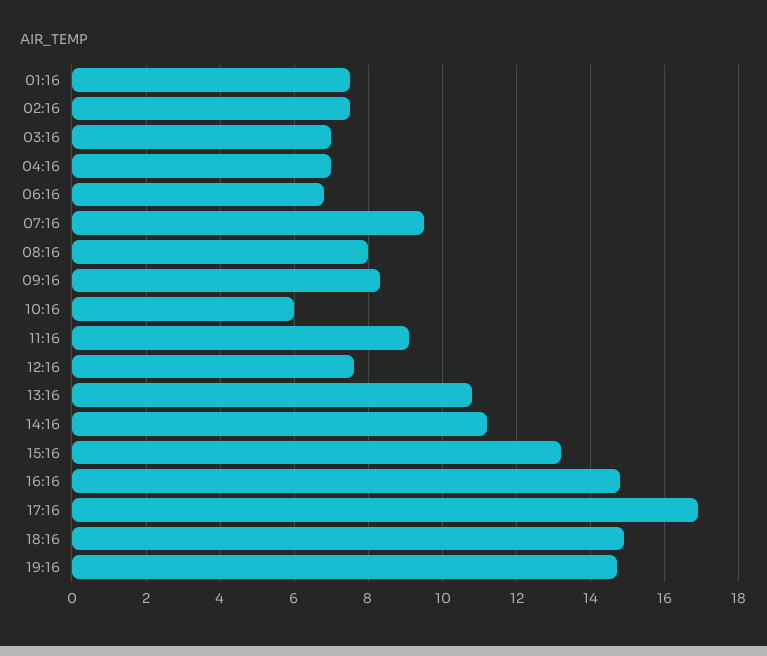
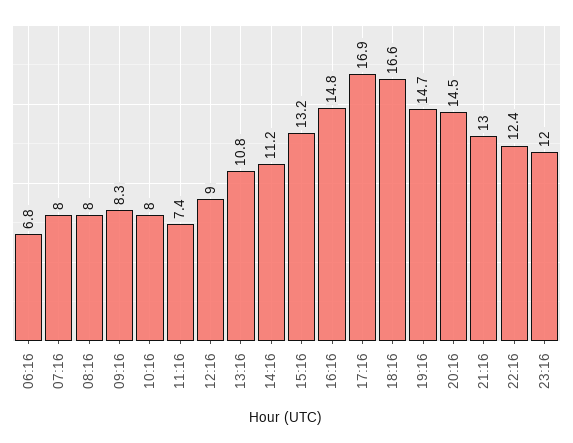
01:16: 7.5 -> none
02:16: 7.5 -> none
03:16: 7 -> none
04:16: 7 -> none
07:16: 9.5 -> 8
10:16: 6 -> 8
11:16: 9 -> 7.4
12:16: 7.5 -> 9
18:16: 15 -> 16.6
20:16: none -> 14.5
21:16: none -> 13
22:16: none -> 12.4
23:16: none -> 12

